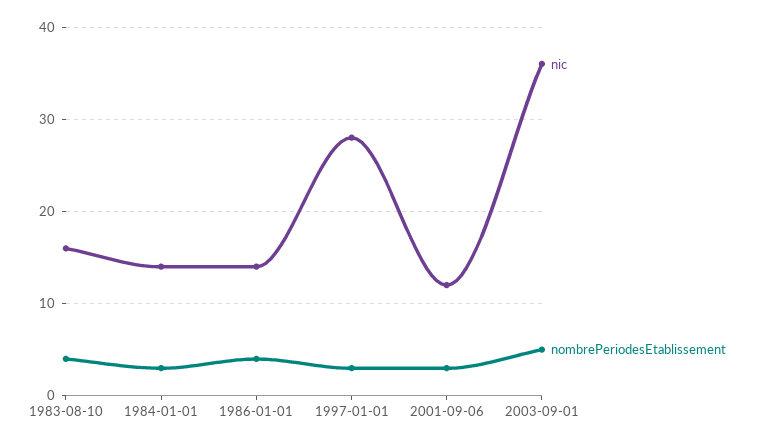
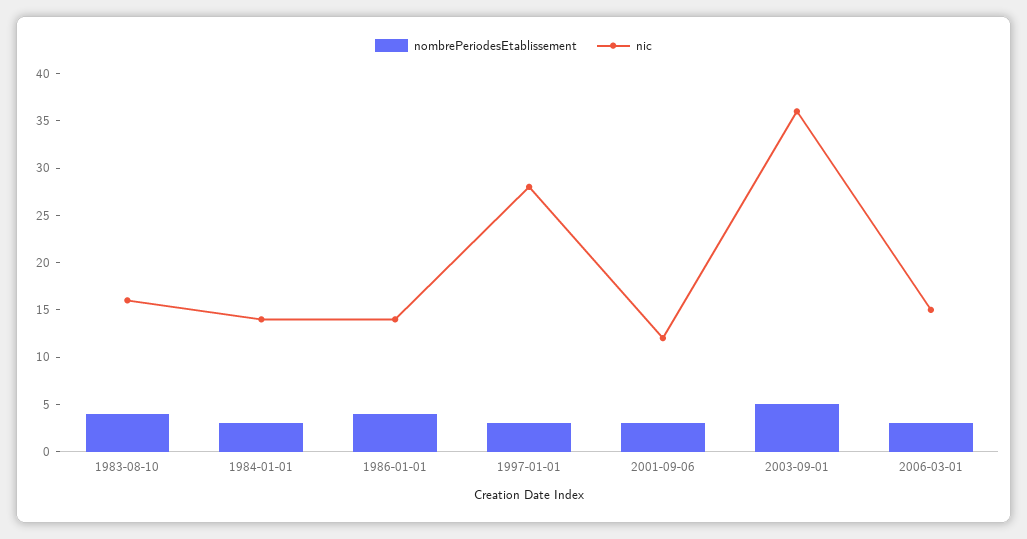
nombrePeriodesEtablissement, 2006-03-01: none -> 3
nic, 2006-03-01: none -> 15

